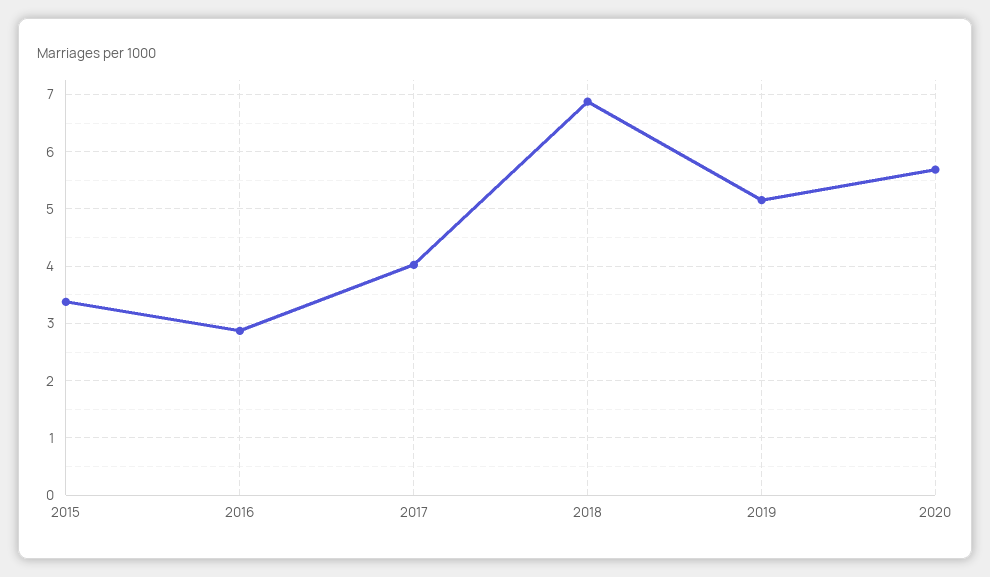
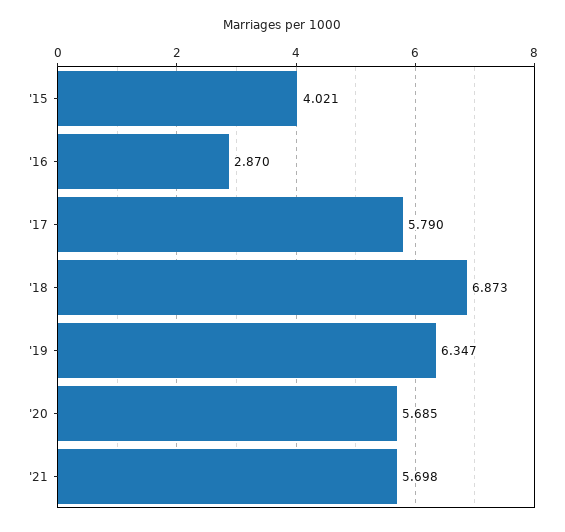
2015: 3.4 -> 4.021
2017: 4 -> 5.79
2019: 5.2 -> 6.347
'21: none -> 5.698

